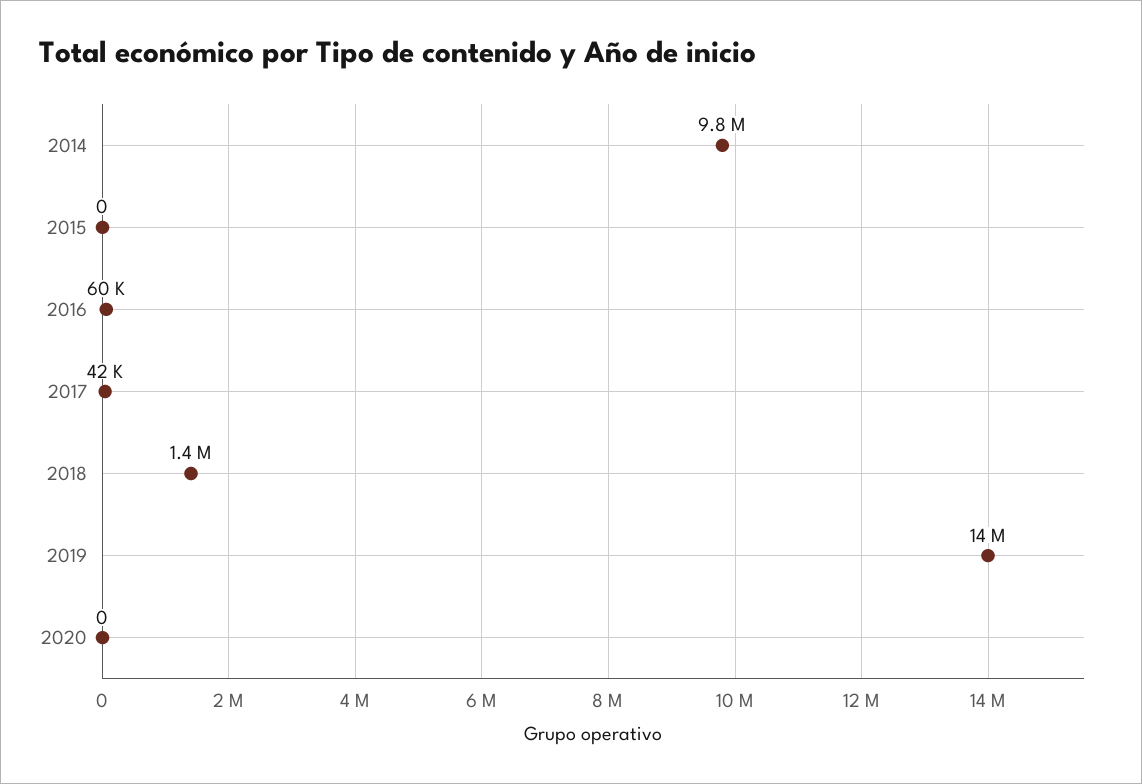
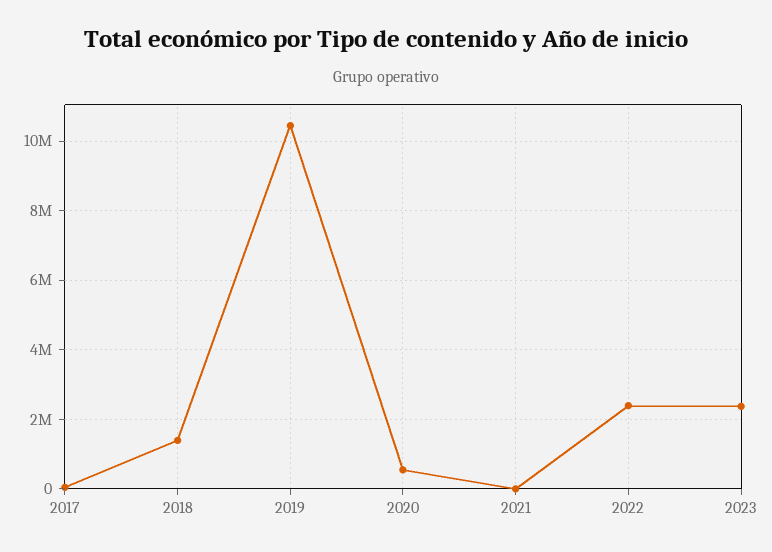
2014: 9800000 -> none
2015: 0 -> none
2016: 60000 -> none
2019: 14000000 -> 10400000
2020: 0 -> 600000
2021: none -> 0
2022: none -> 2400000
2023: none -> 2400000

